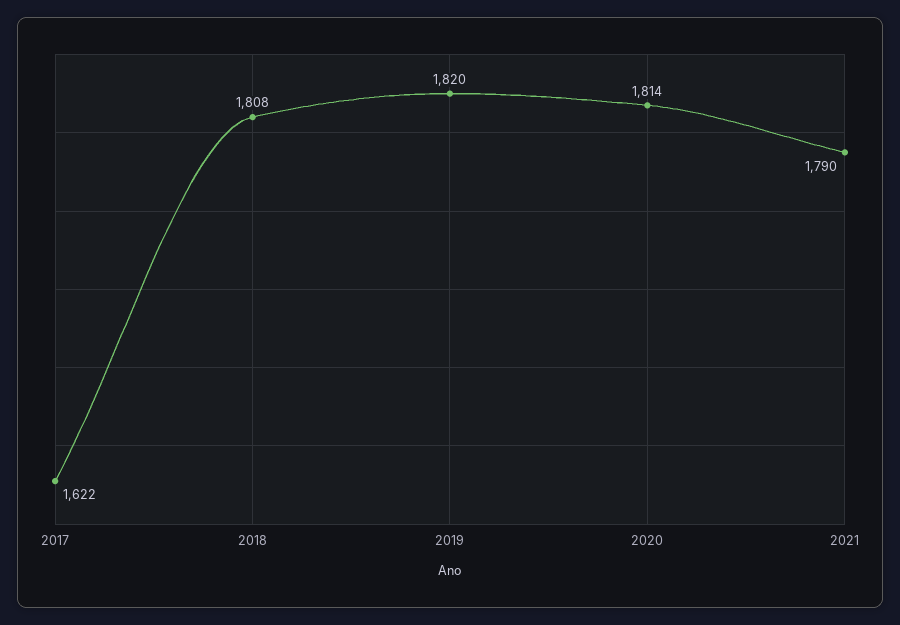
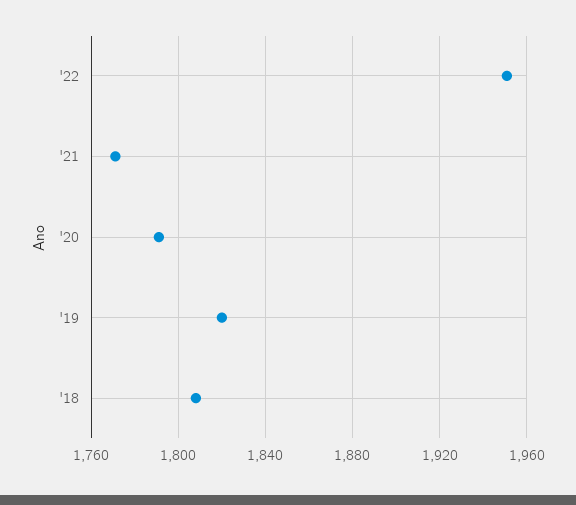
2017: 1622 -> none
2020: 1814 -> 1790
2021: 1790 -> 1770
'22: none -> 1950

